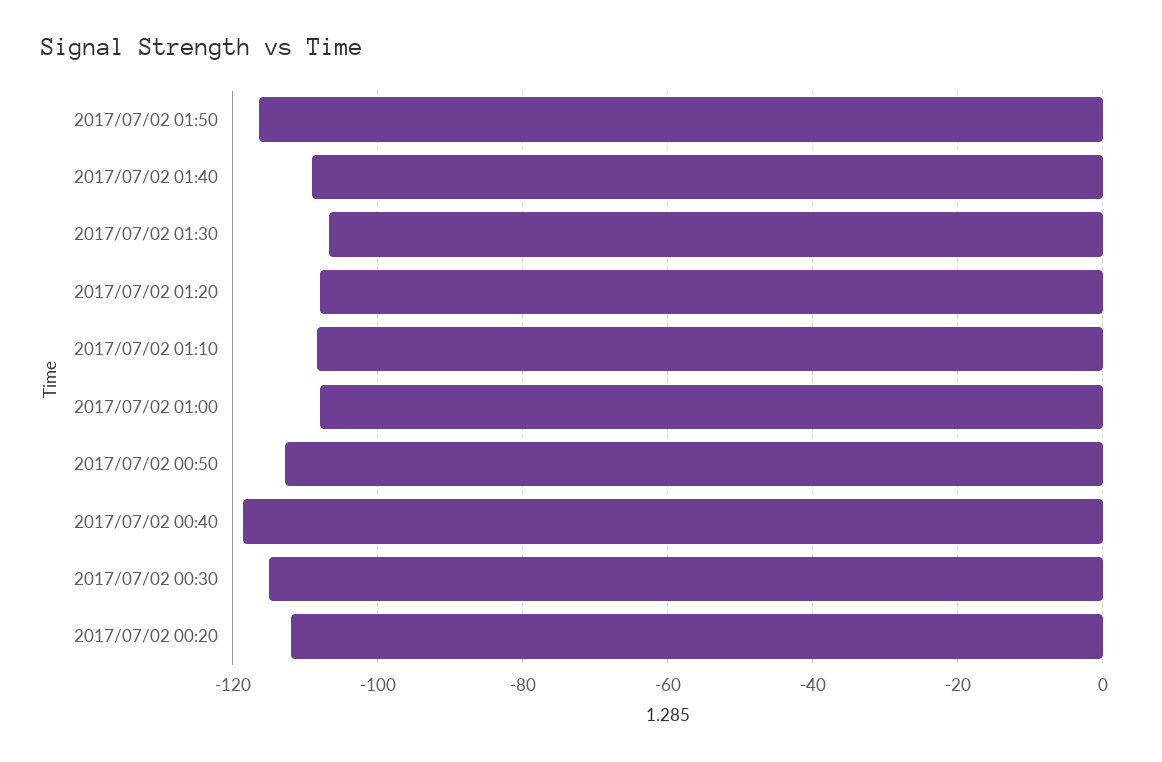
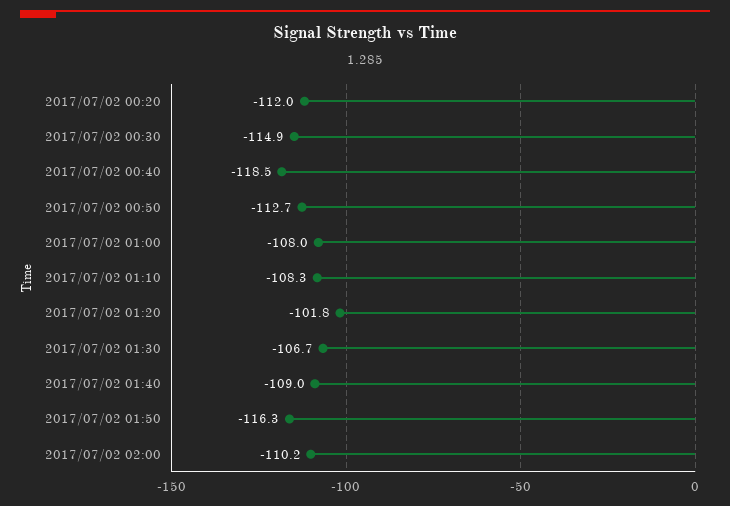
2017/07/02 01:20: -108 -> -101.8
2017/07/02 02:00: none -> -110.2

